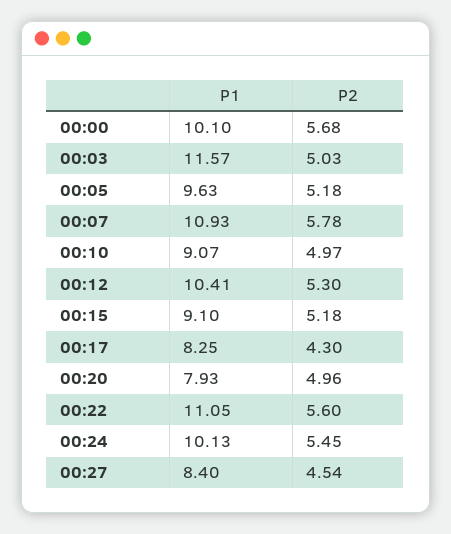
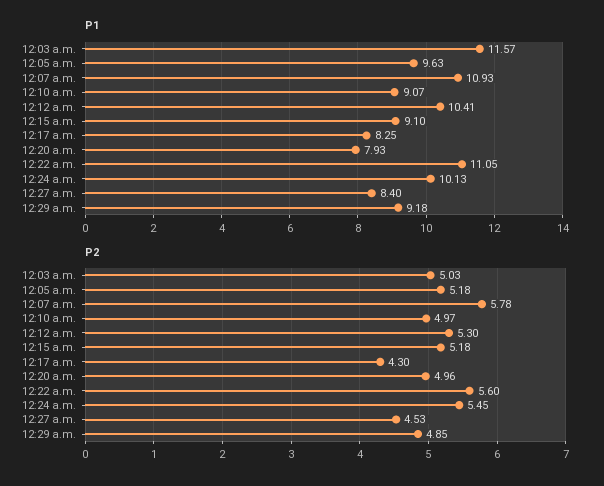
P1, 00:00: 10.1 -> none
P2, 00:00: 5.68 -> none
P2, 00:27: 4.54 -> 4.53
P1, 12:29 a.m.: none -> 9.18
P2, 12:29 a.m.: none -> 4.85

